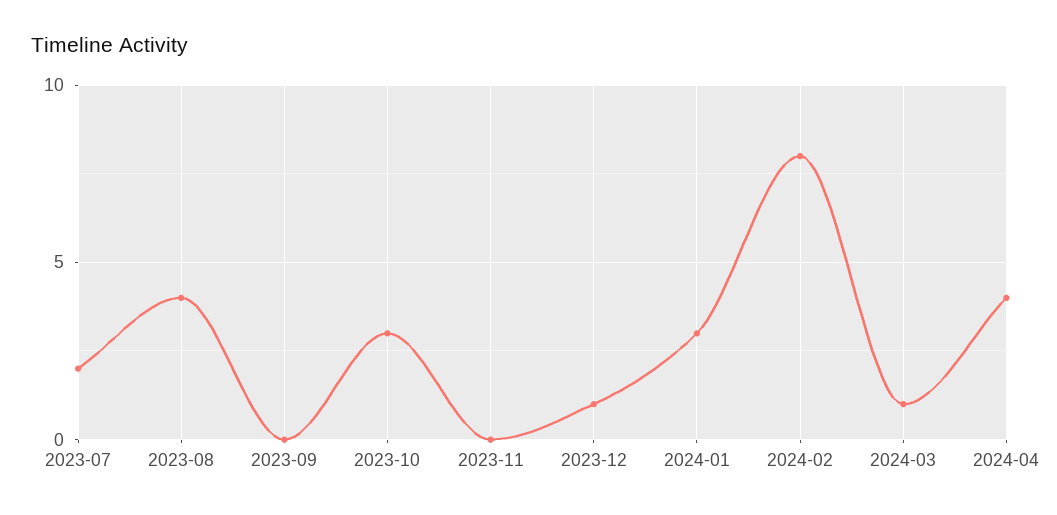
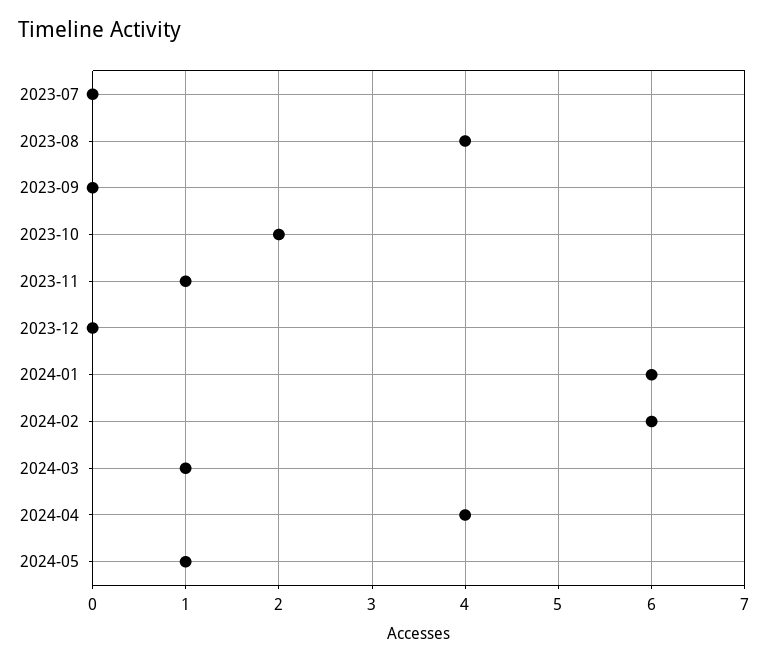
2023-07: 2 -> 0
2023-10: 3 -> 2
2023-11: 0 -> 1
2023-12: 1 -> 0
2024-01: 3 -> 6
2024-02: 8 -> 6
2024-05: none -> 1

